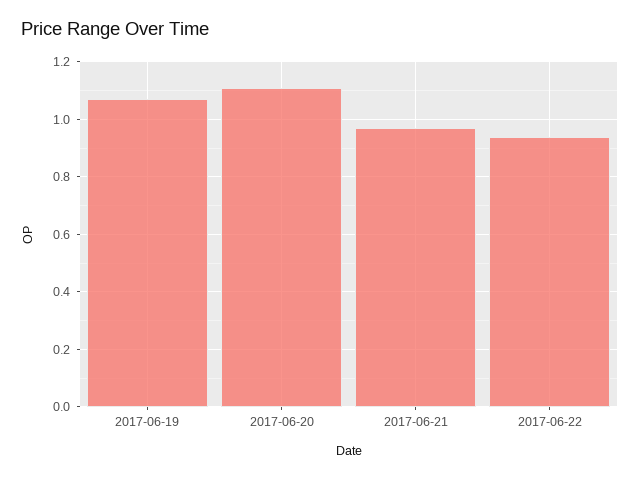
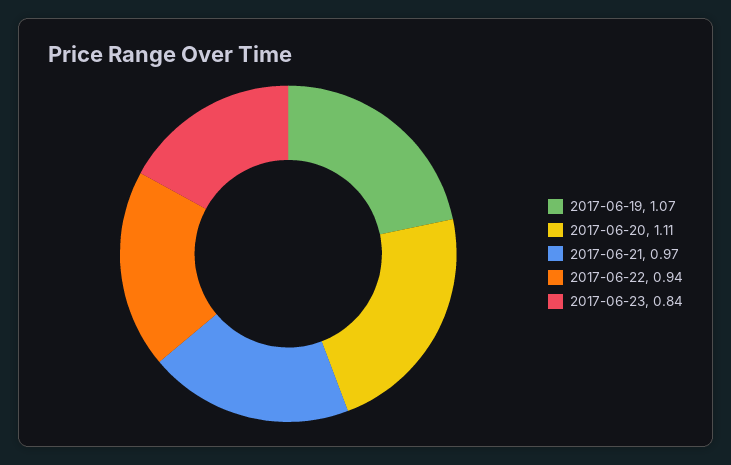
2017-06-23: none -> 0.84

